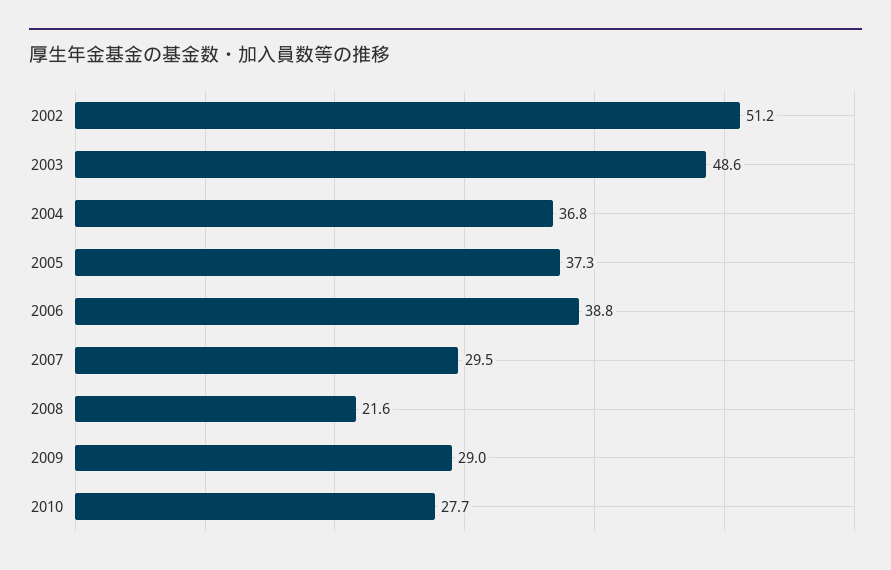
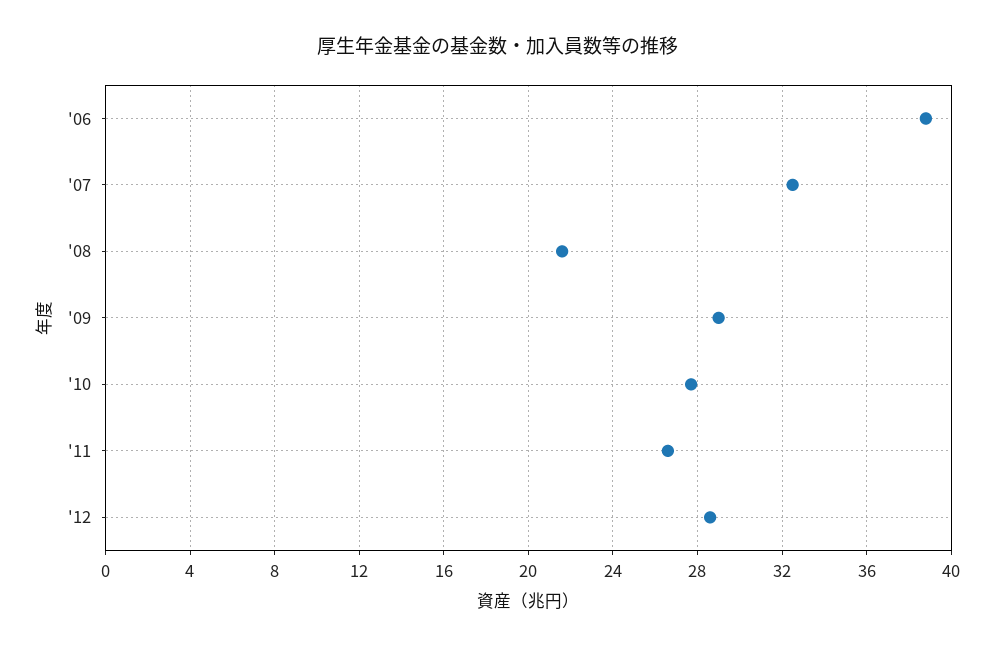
2002: 51.2 -> none
2003: 48.6 -> none
2004: 36.8 -> none
2005: 37.3 -> none
2007: 29.5 -> 32.5
'11: none -> 26.5
'12: none -> 28.5

